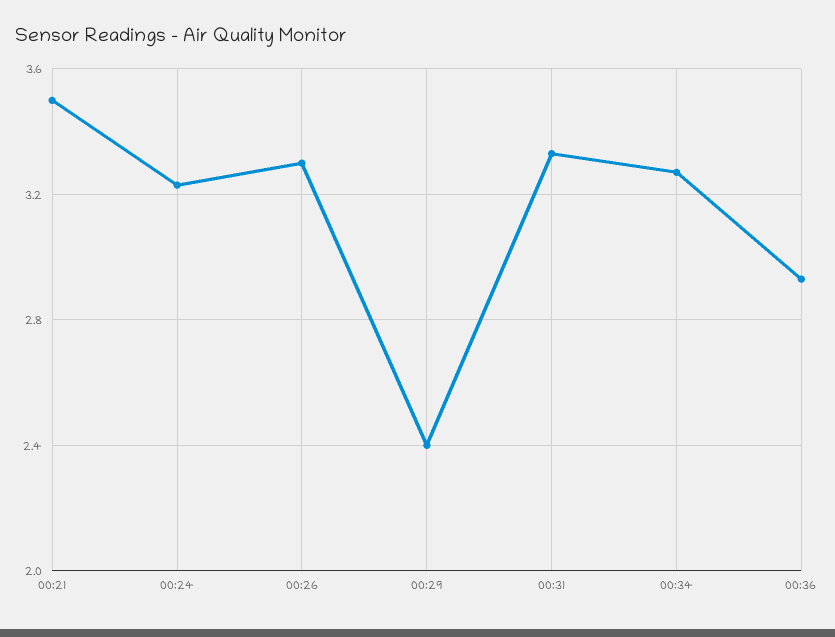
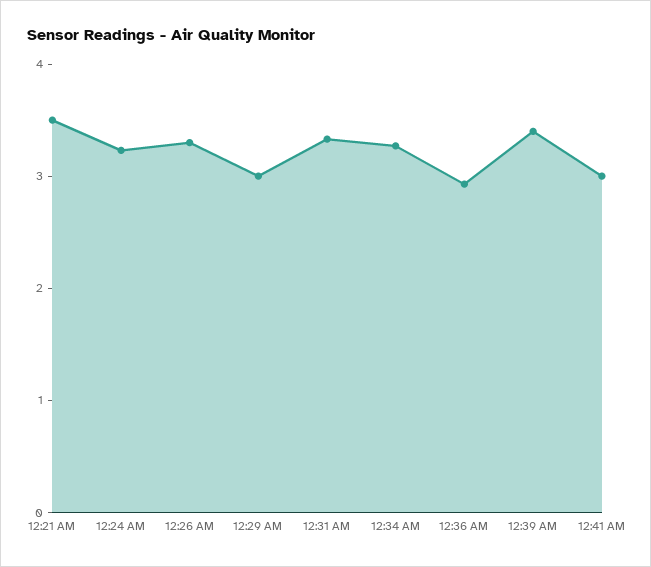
00:29: 2.4 -> 3
12:39 AM: none -> 3.4
12:41 AM: none -> 3

